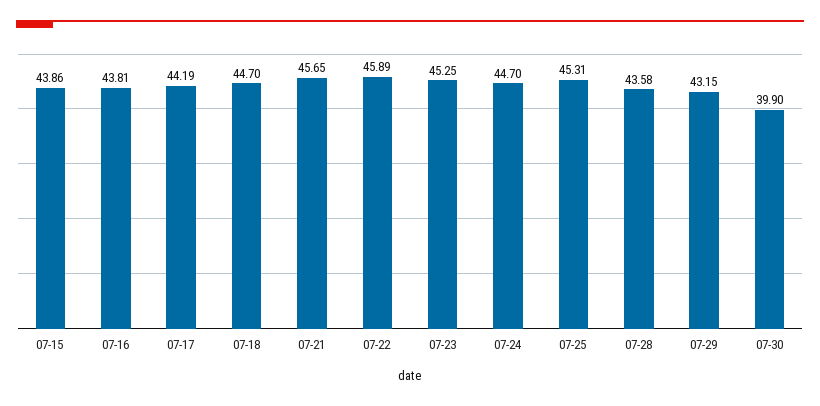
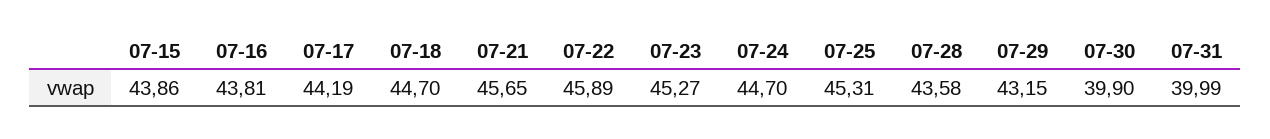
07-23: 45.25 -> 45.27
07-31: none -> 39.99

